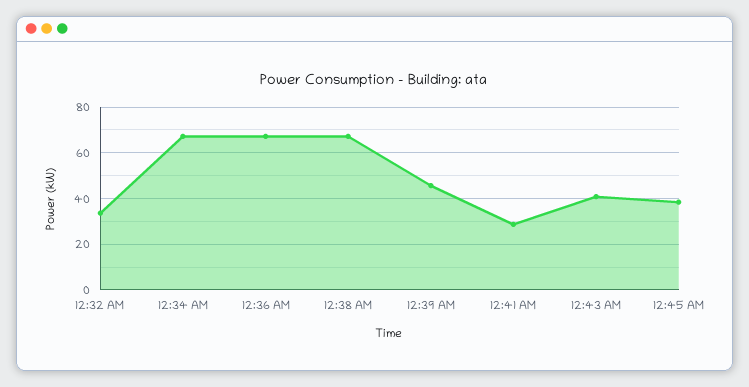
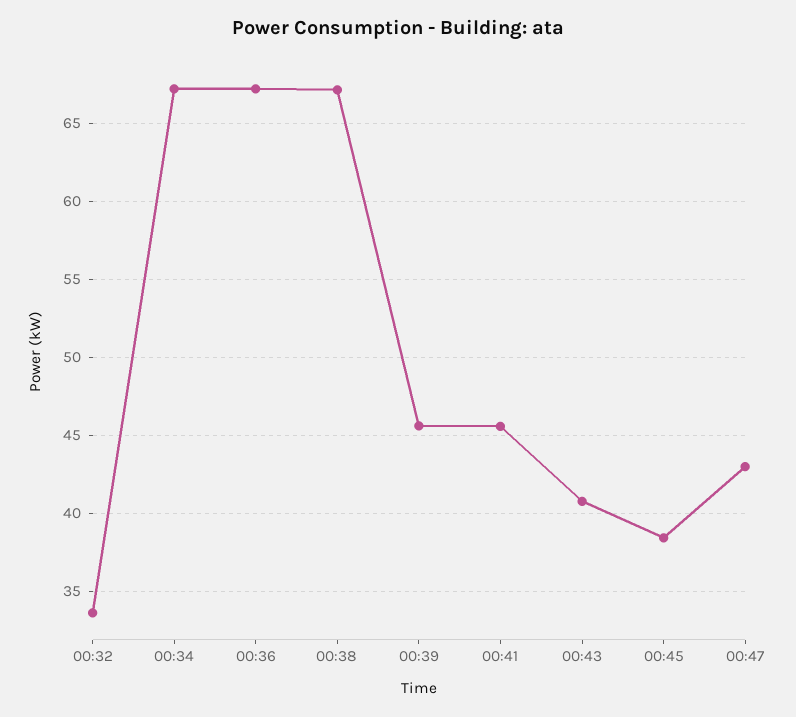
12:41 AM: 30 -> 45.5
00:47: none -> 43

